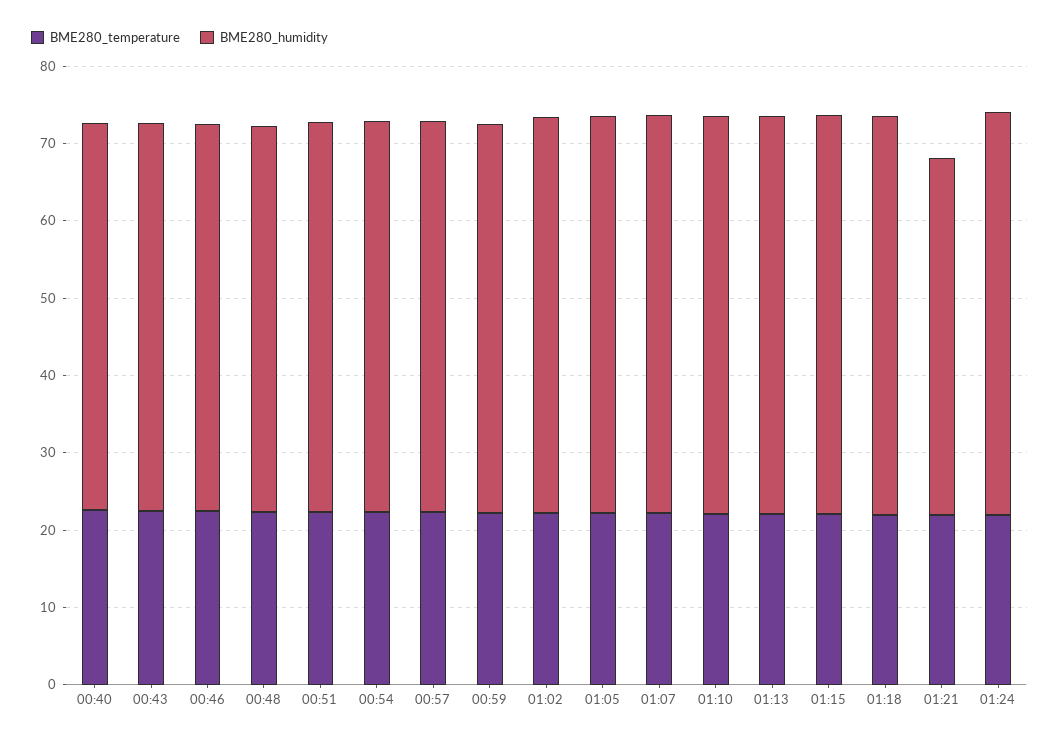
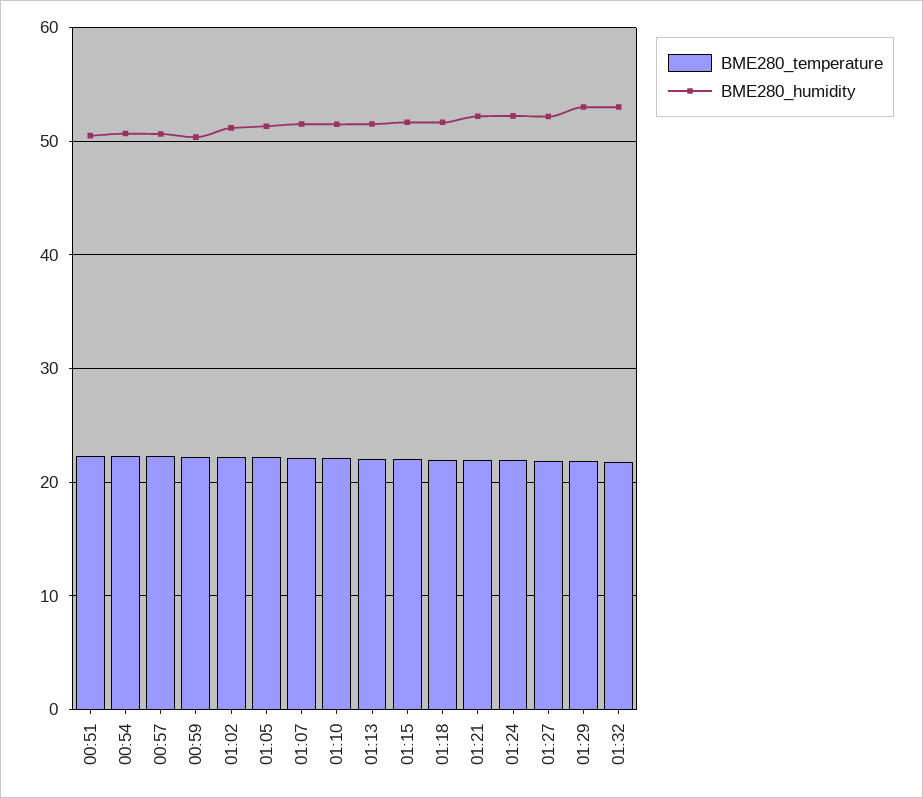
BME280_temperature, 00:40: 22 -> none
BME280_humidity, 00:40: 50 -> none
BME280_temperature, 00:43: 22 -> none
BME280_humidity, 00:43: 50 -> none
BME280_temperature, 00:46: 22 -> none
BME280_humidity, 00:46: 50 -> none
BME280_temperature, 00:48: 22 -> none
BME280_humidity, 00:48: 50 -> none
BME280_humidity, 01:21: 46 -> 52
BME280_temperature, 01:27: none -> 22
BME280_humidity, 01:27: none -> 52
BME280_temperature, 01:29: none -> 22
BME280_humidity, 01:29: none -> 53
BME280_temperature, 01:32: none -> 22
BME280_humidity, 01:32: none -> 53

